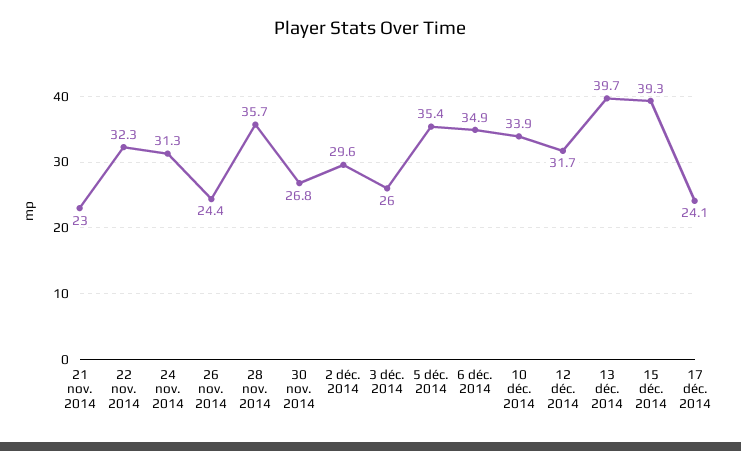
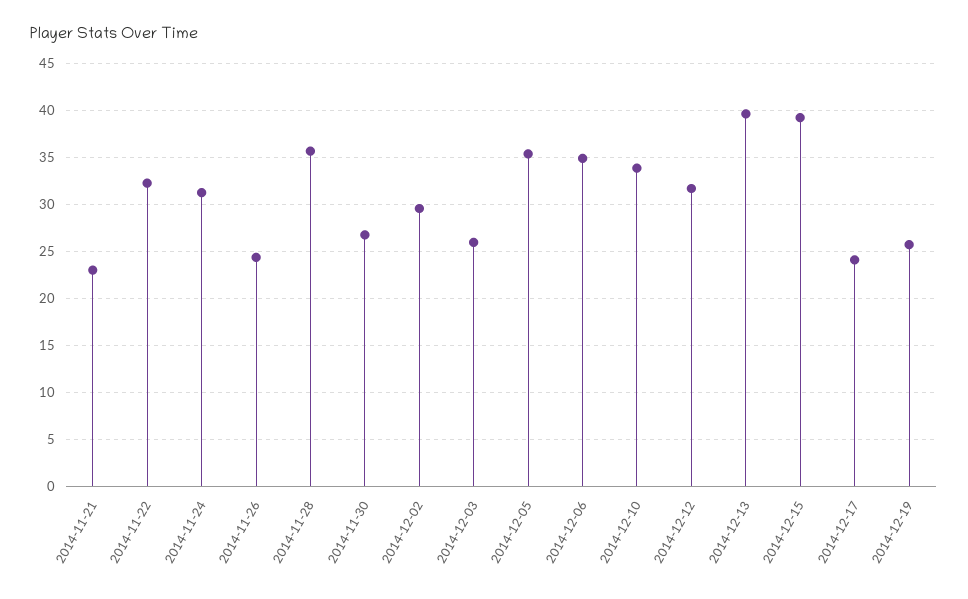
2014-12-19: none -> 26

